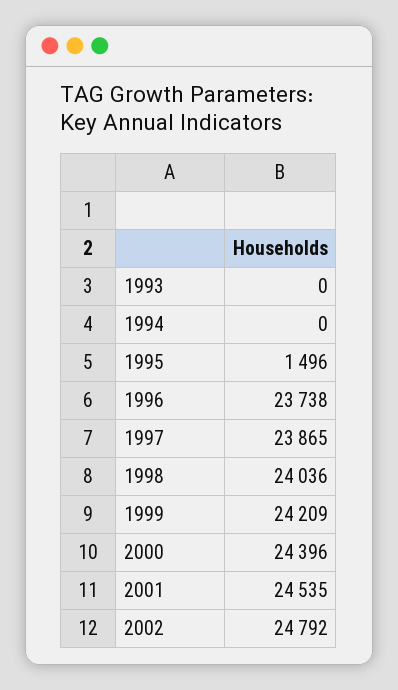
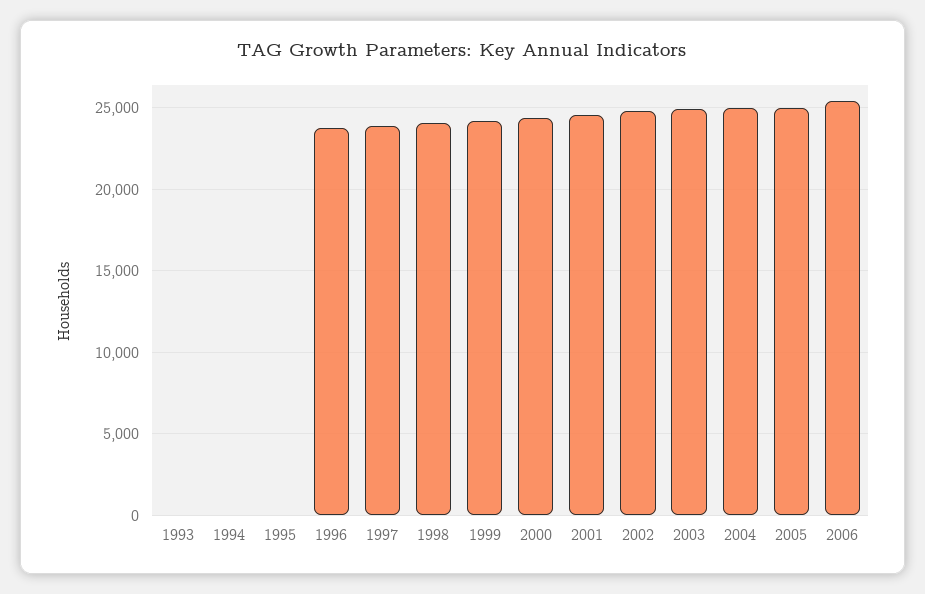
1995: 1496 -> 0
2003: none -> 25000
2004: none -> 25000
2005: none -> 25000
2006: none -> 25500

